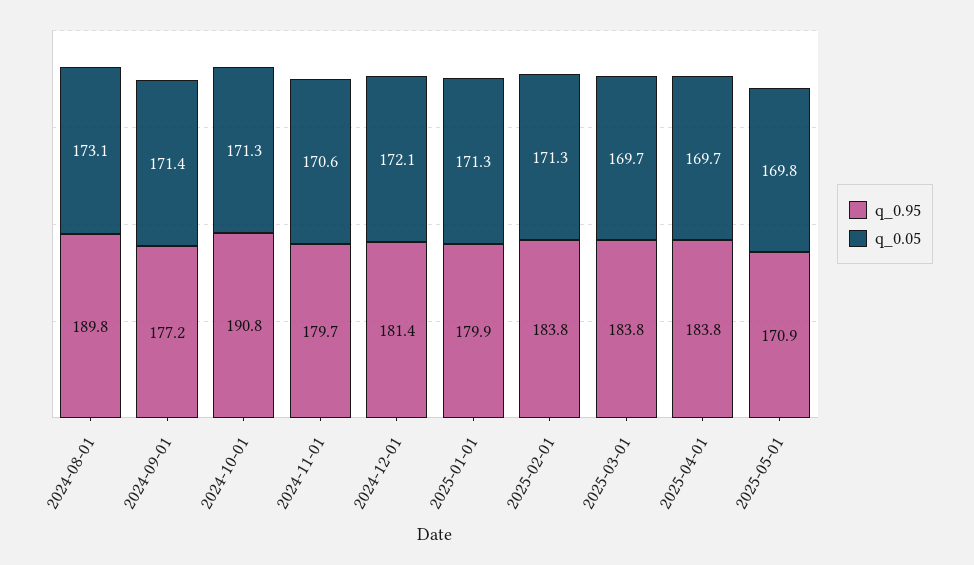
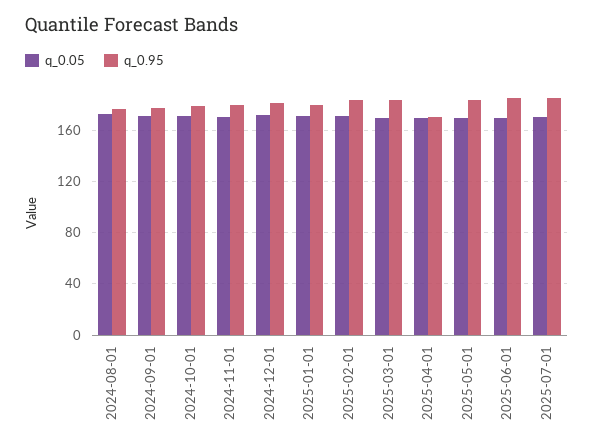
q_0.95, 2024-08-01: 189.8 -> 175
q_0.95, 2024-10-01: 190.8 -> 180
q_0.95, 2025-04-01: 183.8 -> 170
q_0.95, 2025-05-01: 170.9 -> 185
q_0.05, 2025-06-01: none -> 170
q_0.95, 2025-06-01: none -> 185
q_0.05, 2025-07-01: none -> 170
q_0.95, 2025-07-01: none -> 185

